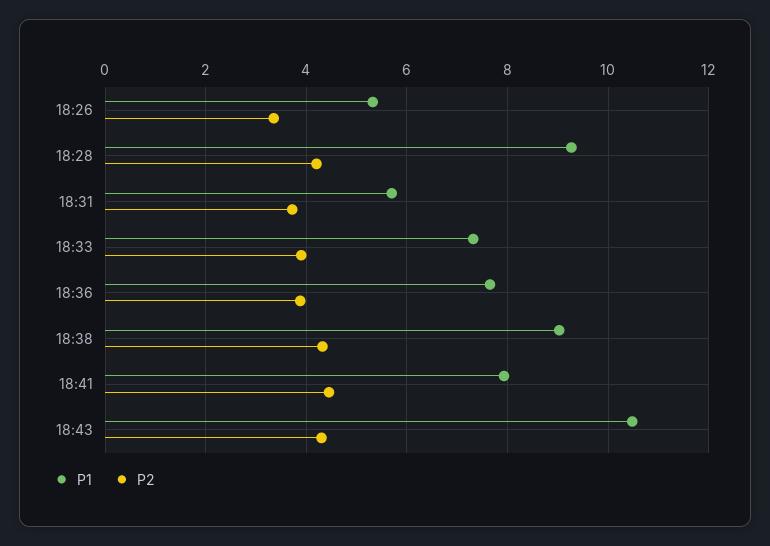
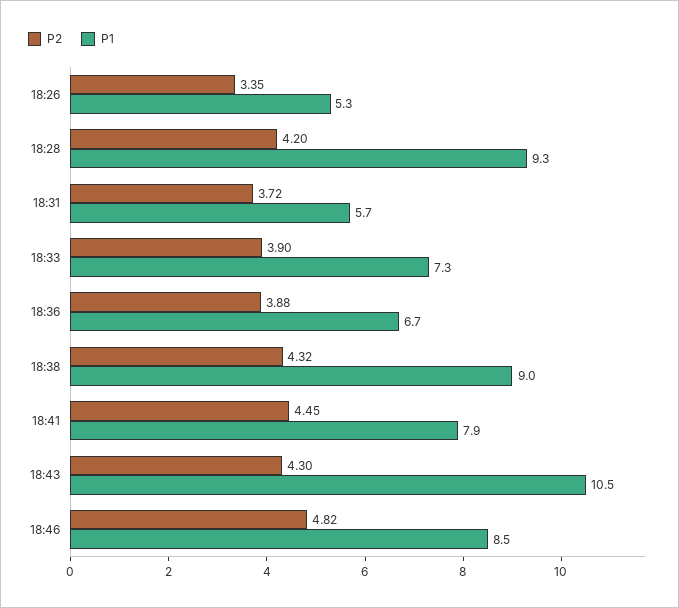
P1, 18:36: 7.6 -> 6.7
P2, 18:46: none -> 4.82
P1, 18:46: none -> 8.5

